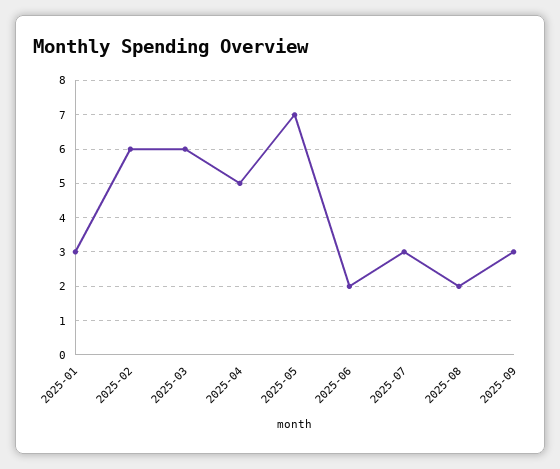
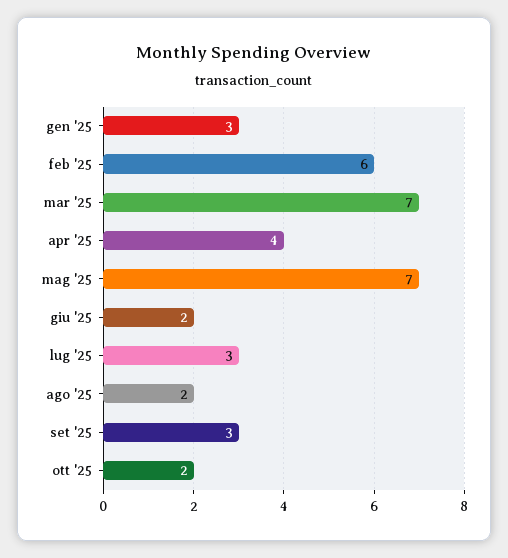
2025-03: 6 -> 7
2025-04: 5 -> 4
ott '25: none -> 2

